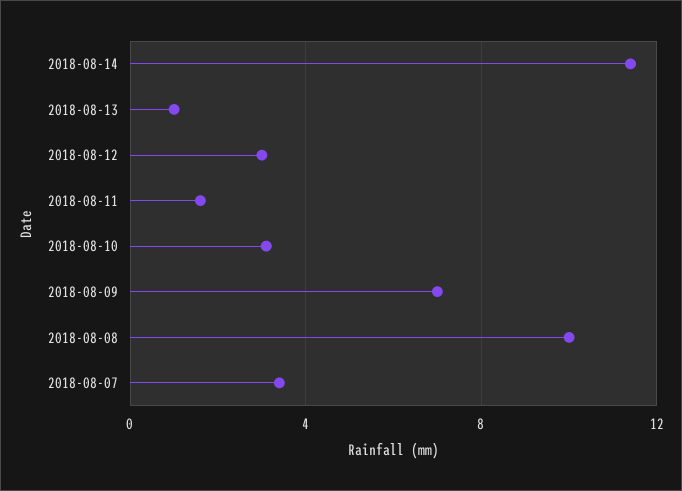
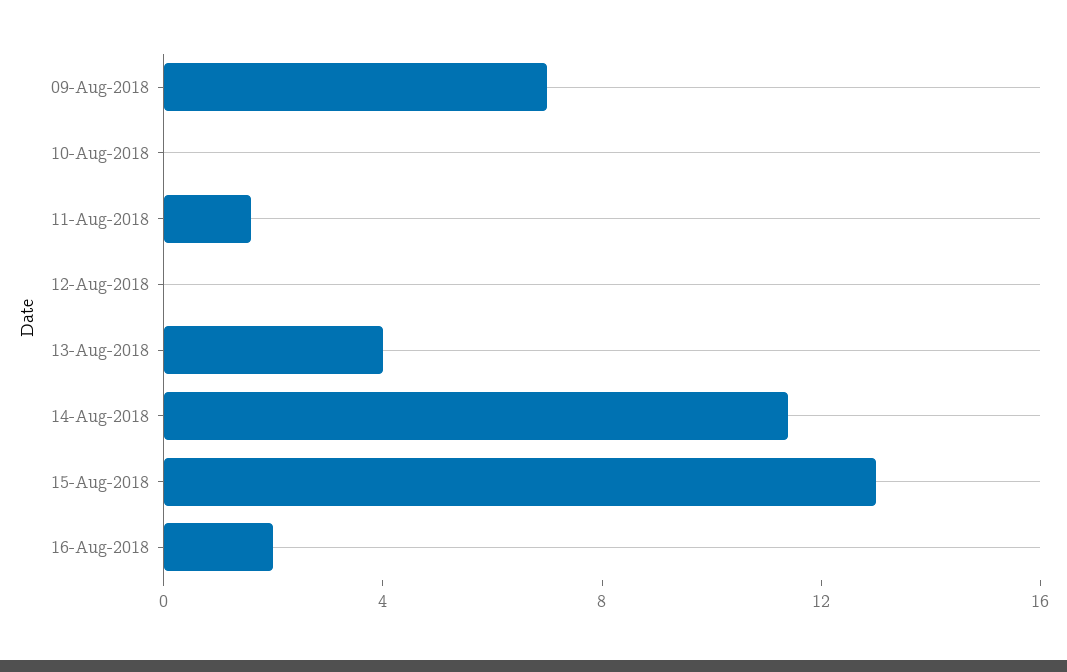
2018-08-13: 1 -> 4
2018-08-12: 3 -> 0
2018-08-10: 3 -> 0
2018-08-08: 10 -> none
2018-08-07: 3.5 -> none
15-Aug-2018: none -> 13
16-Aug-2018: none -> 2

